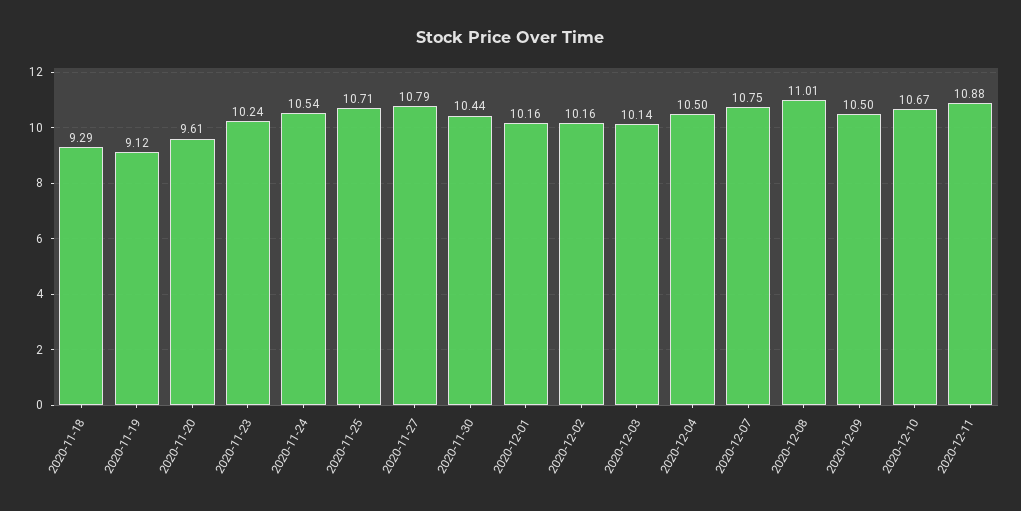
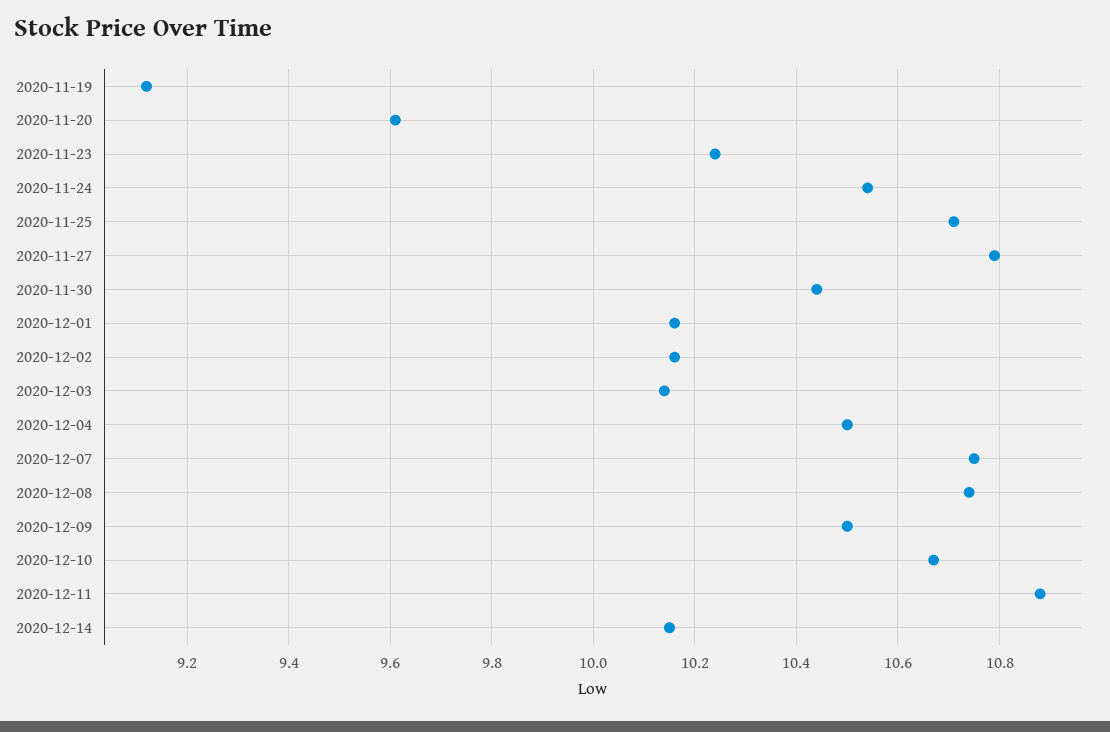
2020-11-18: 9.29 -> none
2020-12-08: 11.01 -> 10.75
2020-12-14: none -> 10.15

